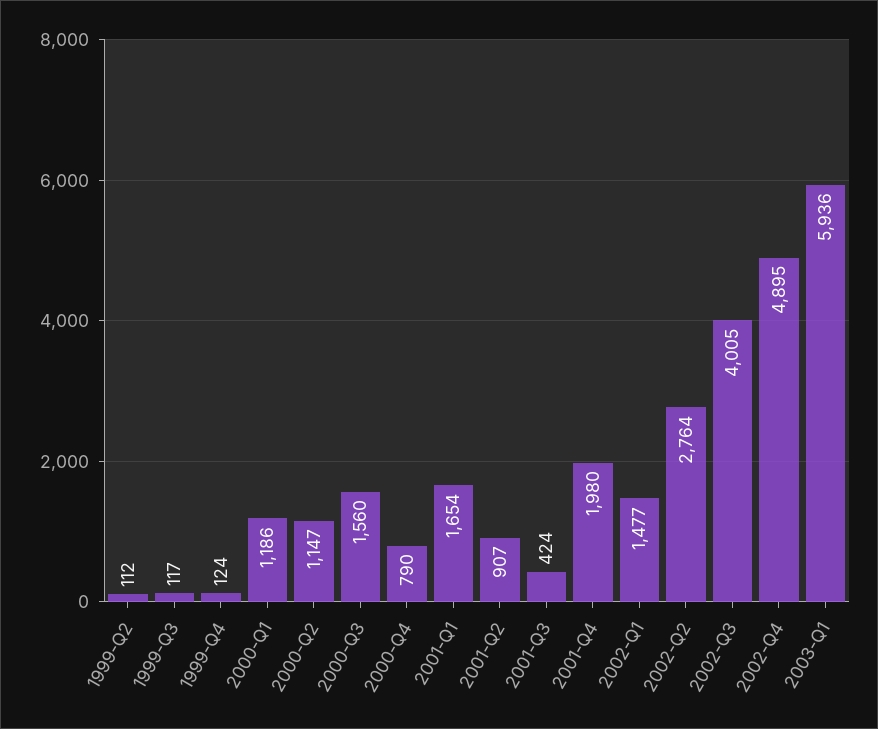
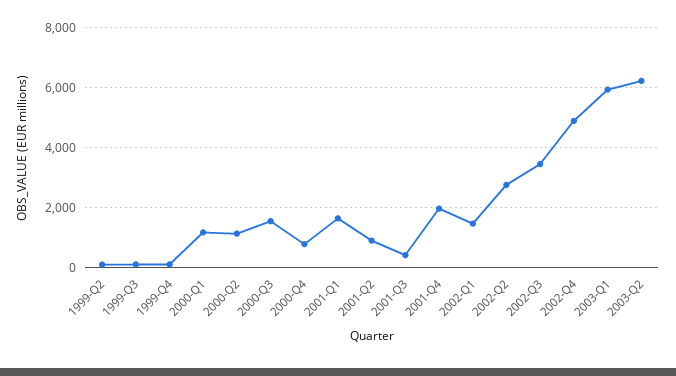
2002-Q3: 4005 -> 3400
2003-Q2: none -> 6200

